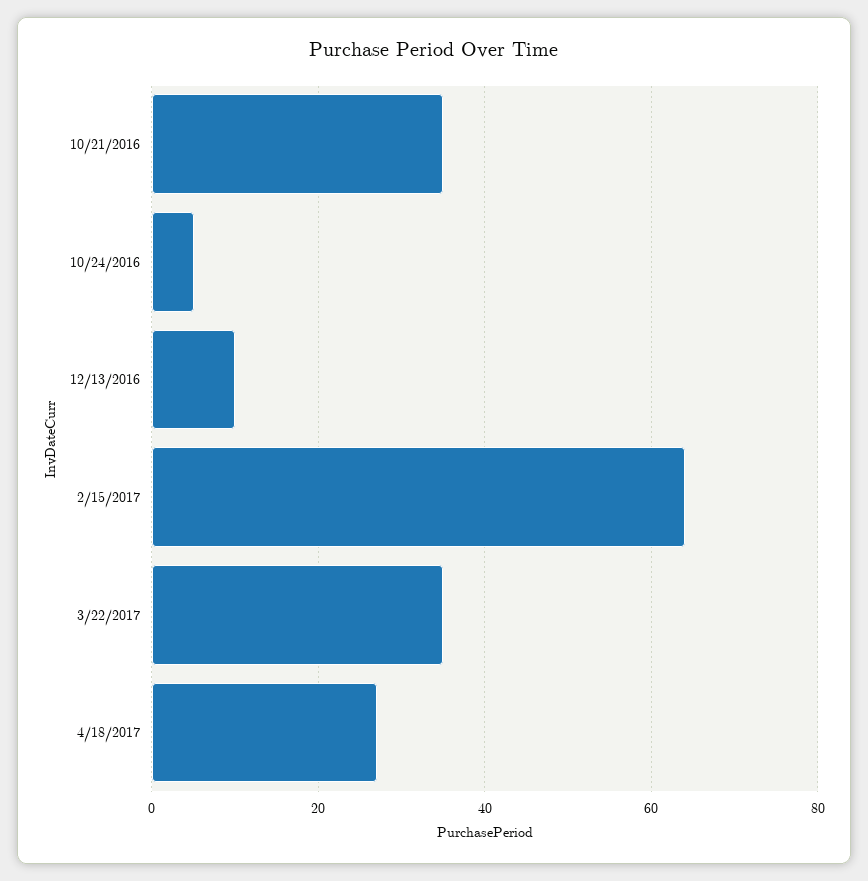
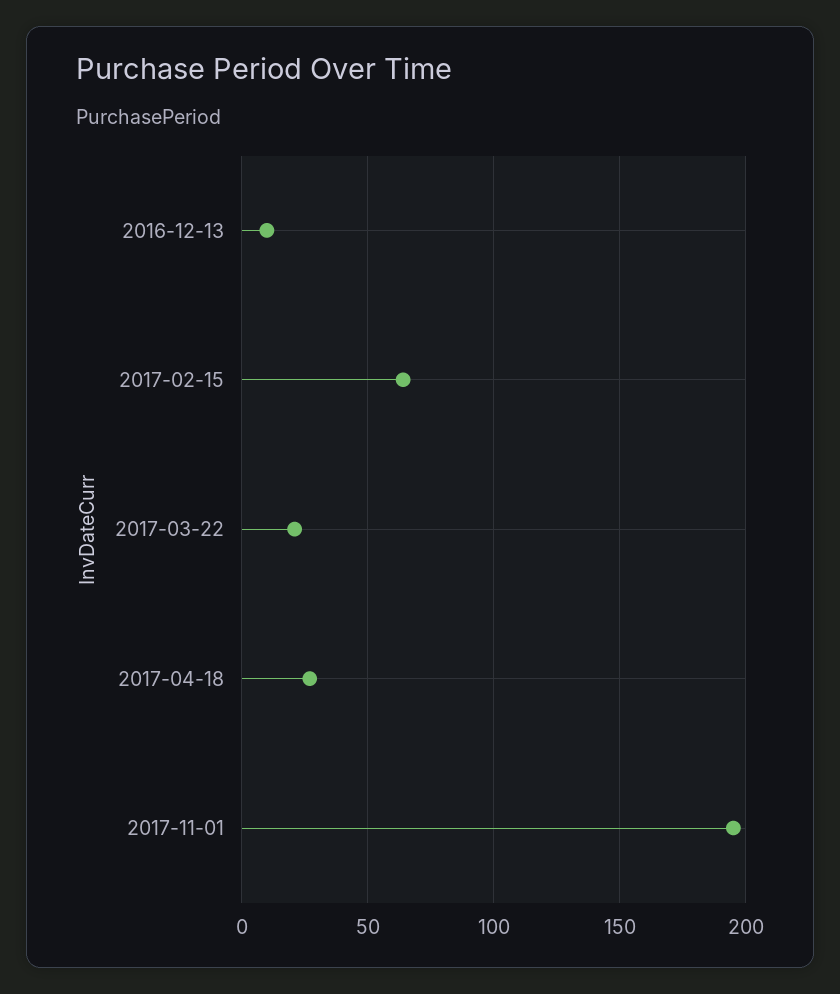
10/21/2016: 35 -> none
10/24/2016: 5 -> none
3/22/2017: 35 -> 20
2017-11-01: none -> 195

